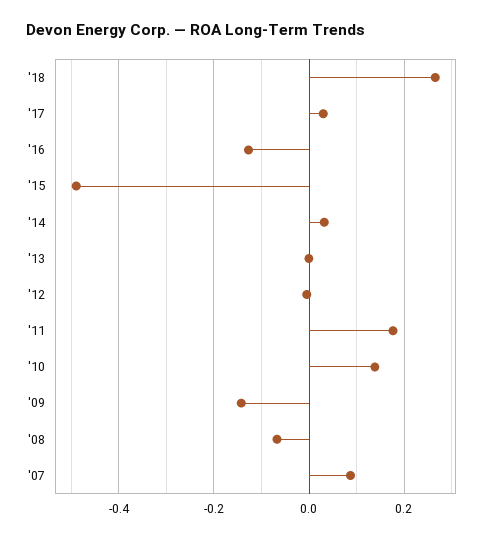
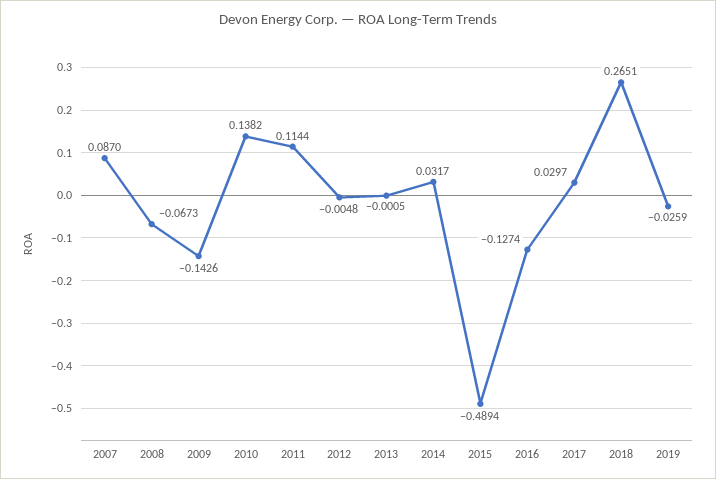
'11: 0.18 -> 0.1144
2019: none -> -0.0259

